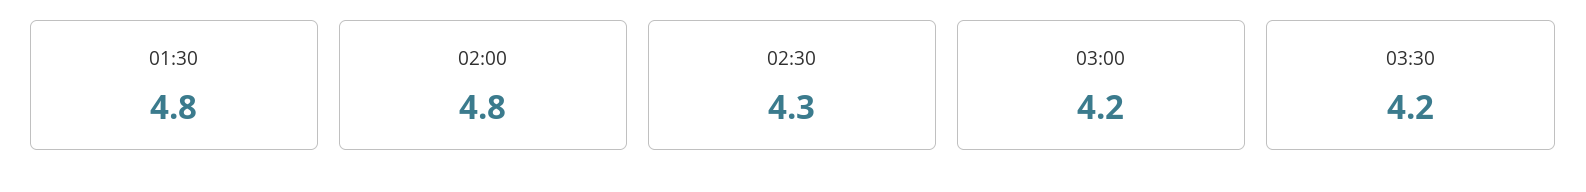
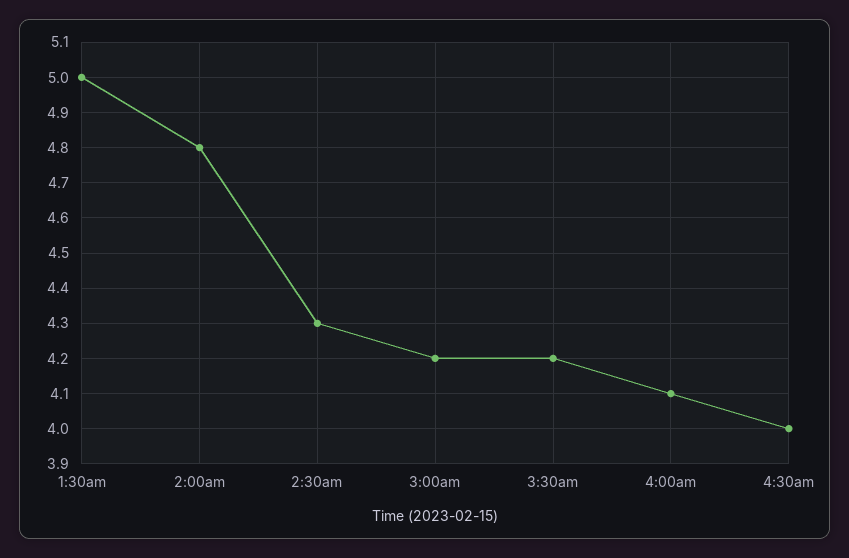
01:30: 4.8 -> 5
4:00am: none -> 4.1
4:30am: none -> 4

